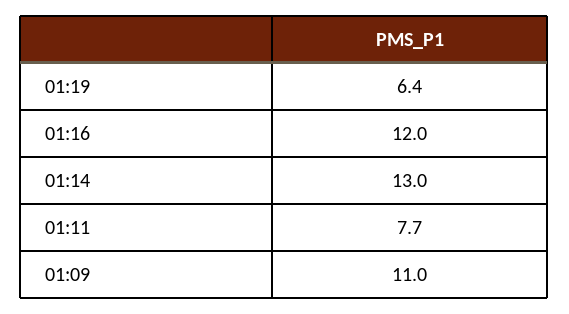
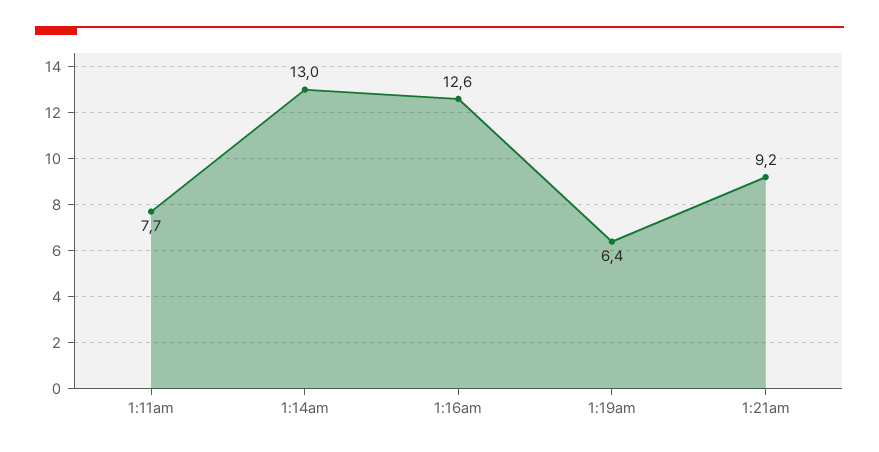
01:16: 12 -> 12.6
01:09: 11 -> none
1:21am: none -> 9.2

